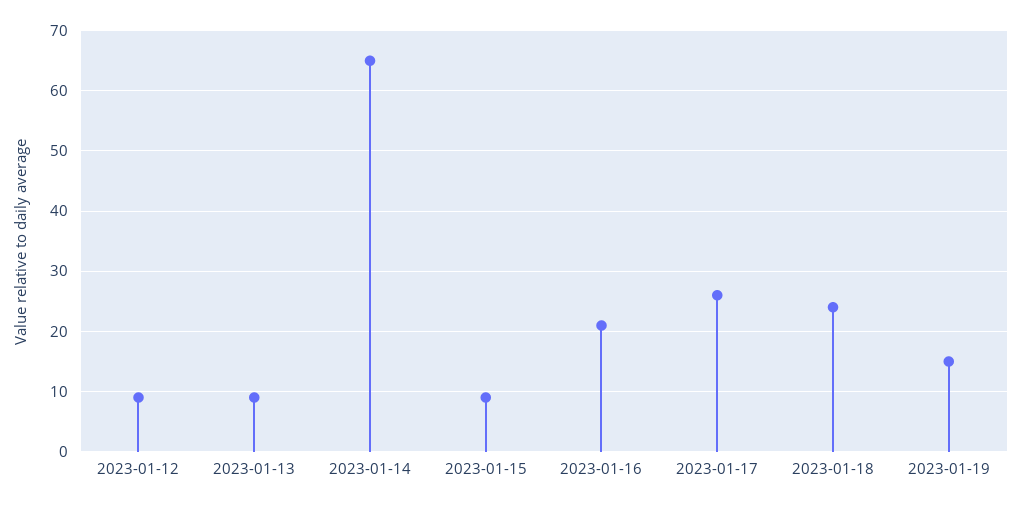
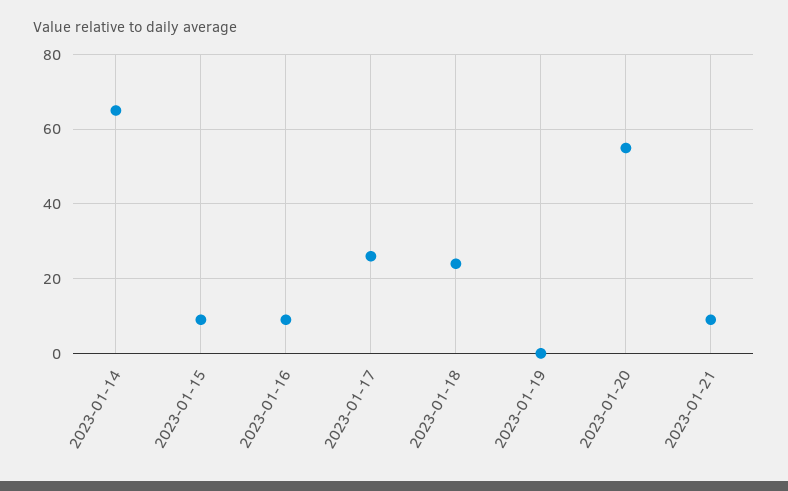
2023-01-12: 9 -> none
2023-01-13: 9 -> none
2023-01-16: 21 -> 10
2023-01-19: 15 -> 0
2023-01-20: none -> 55
2023-01-21: none -> 10

